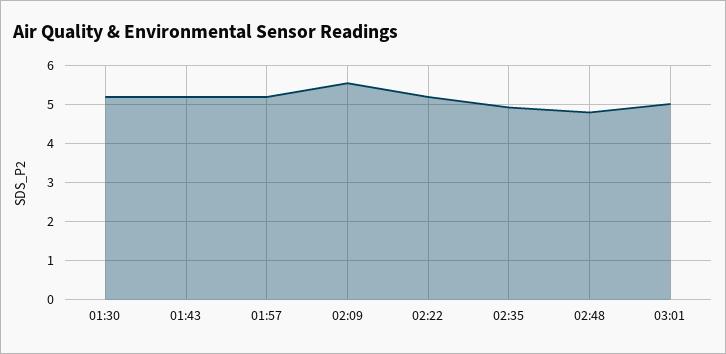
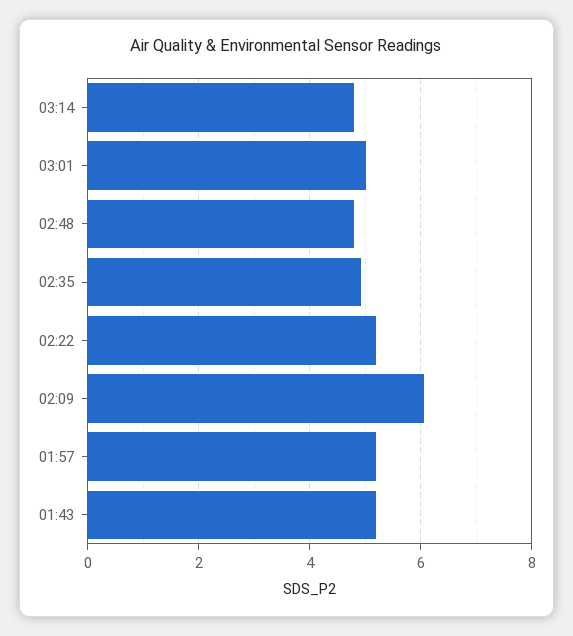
01:30: 5.2 -> none
02:09: 5.6 -> 6
03:14: none -> 4.8

